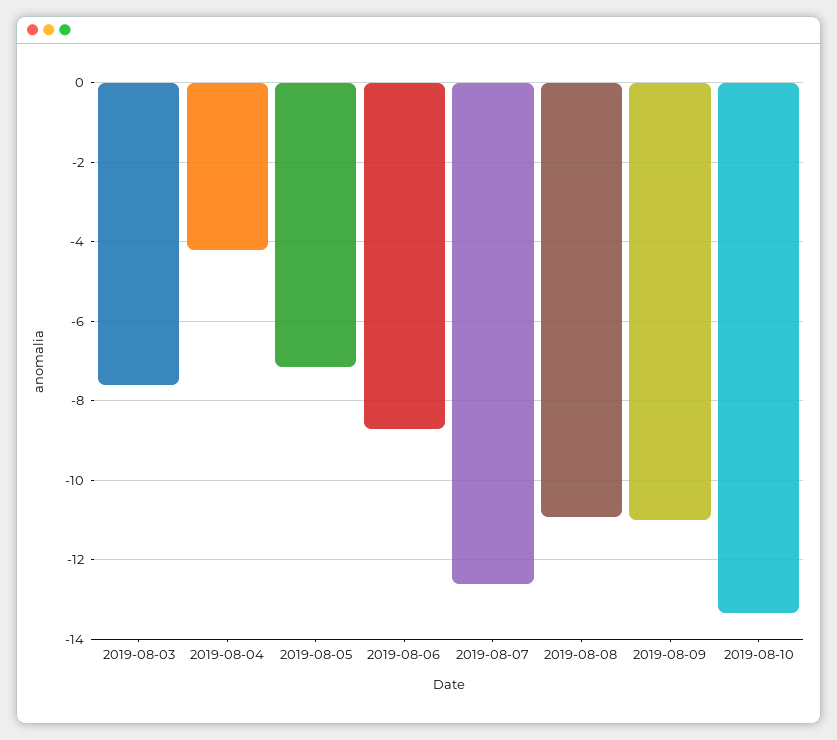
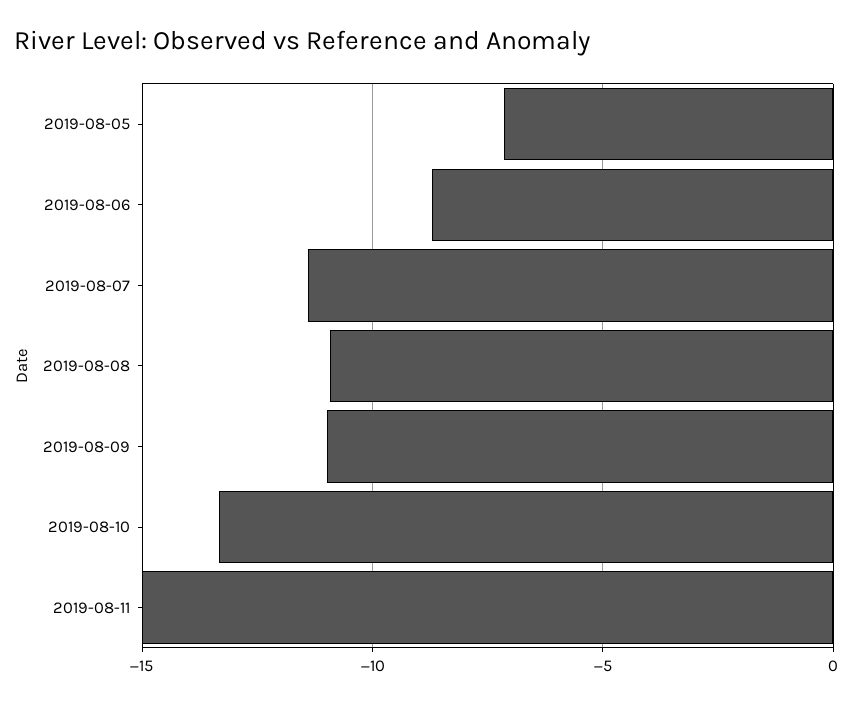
2019-08-03: -7.6 -> none
2019-08-04: -4.2 -> none
2019-08-07: -12.6 -> -11.5
2019-08-11: none -> -15

